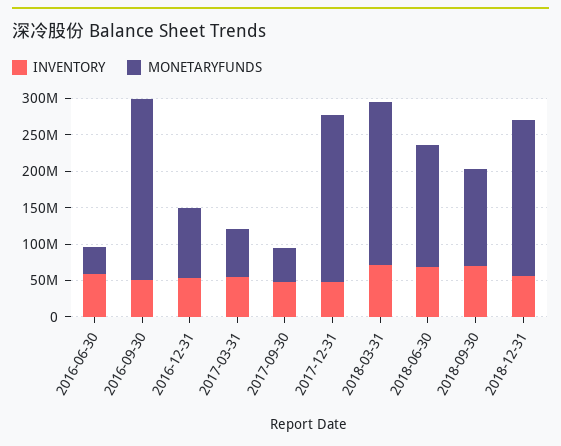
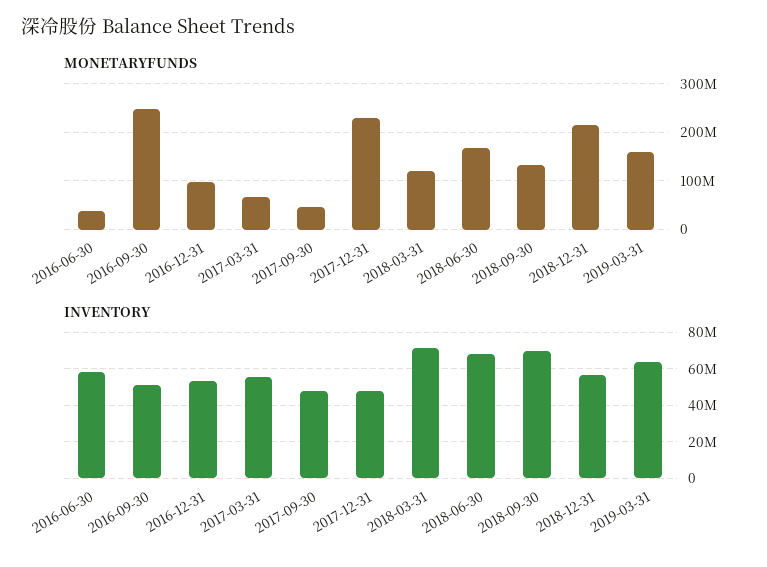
MONETARYFUNDS, 2018-03-31: 225000000 -> 120000000
MONETARYFUNDS, 2019-03-31: none -> 160000000
INVENTORY, 2019-03-31: none -> 65000000

